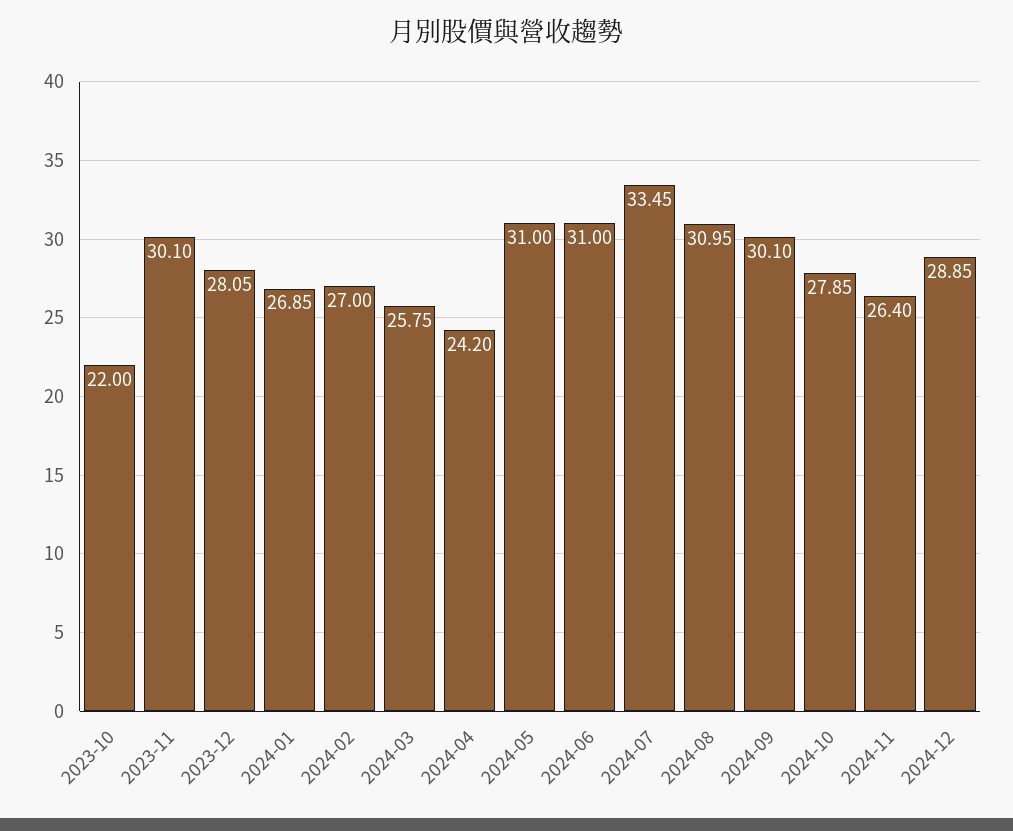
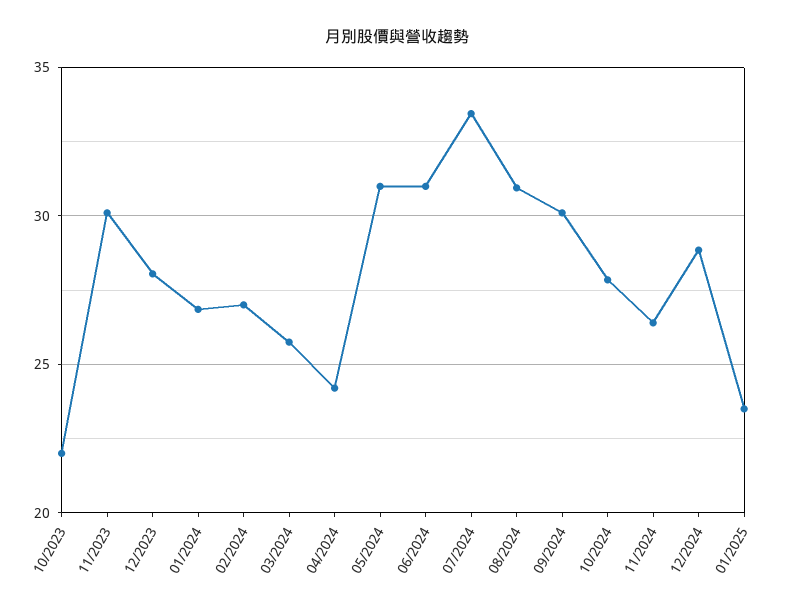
01/2025: none -> 23.5

